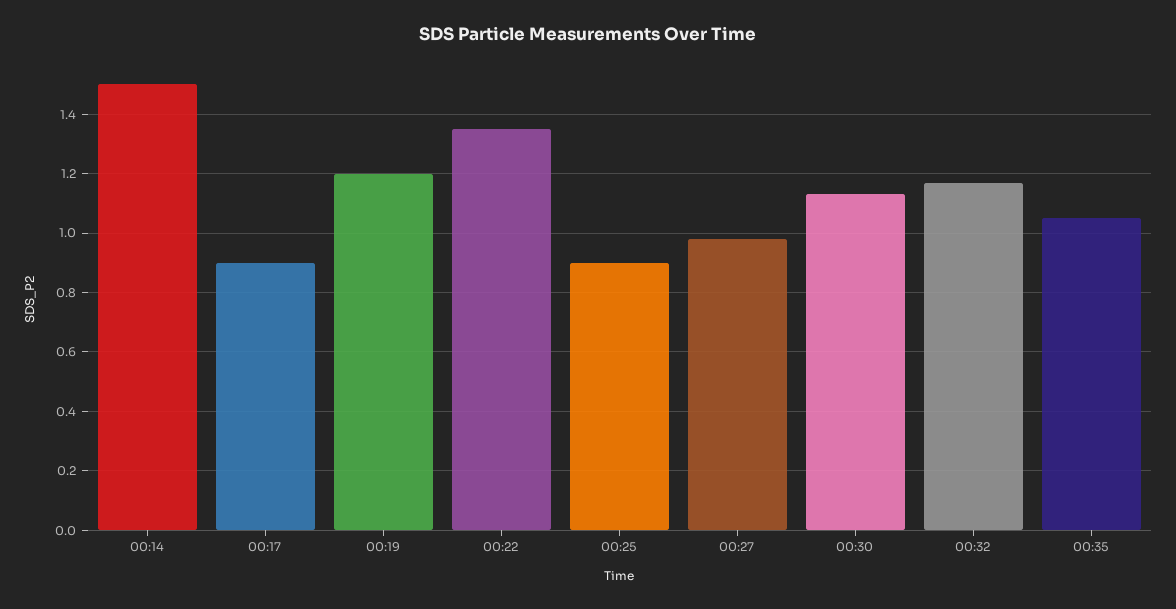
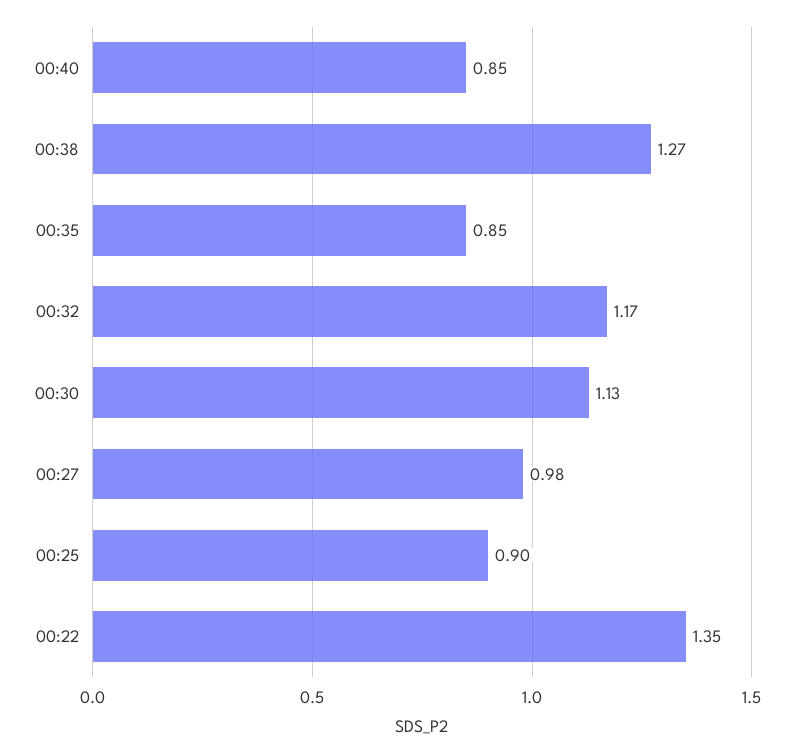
00:14: 1.5 -> none
00:17: 0.9 -> none
00:19: 1.2 -> none
00:35: 1.05 -> 0.85
00:40: none -> 0.85
00:38: none -> 1.27

